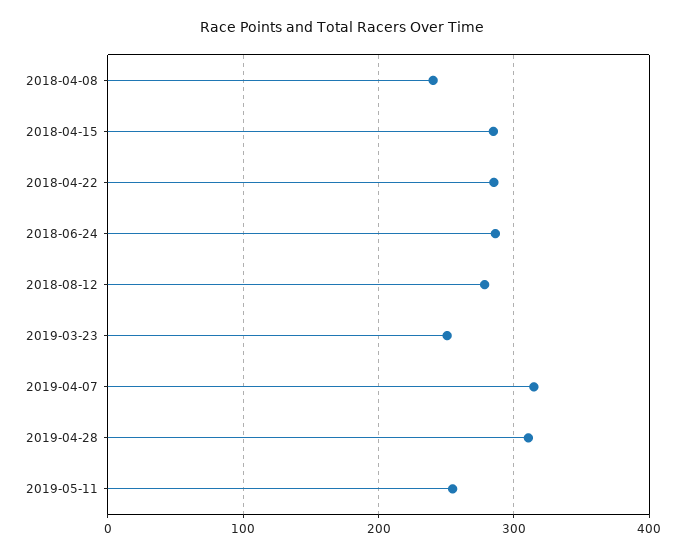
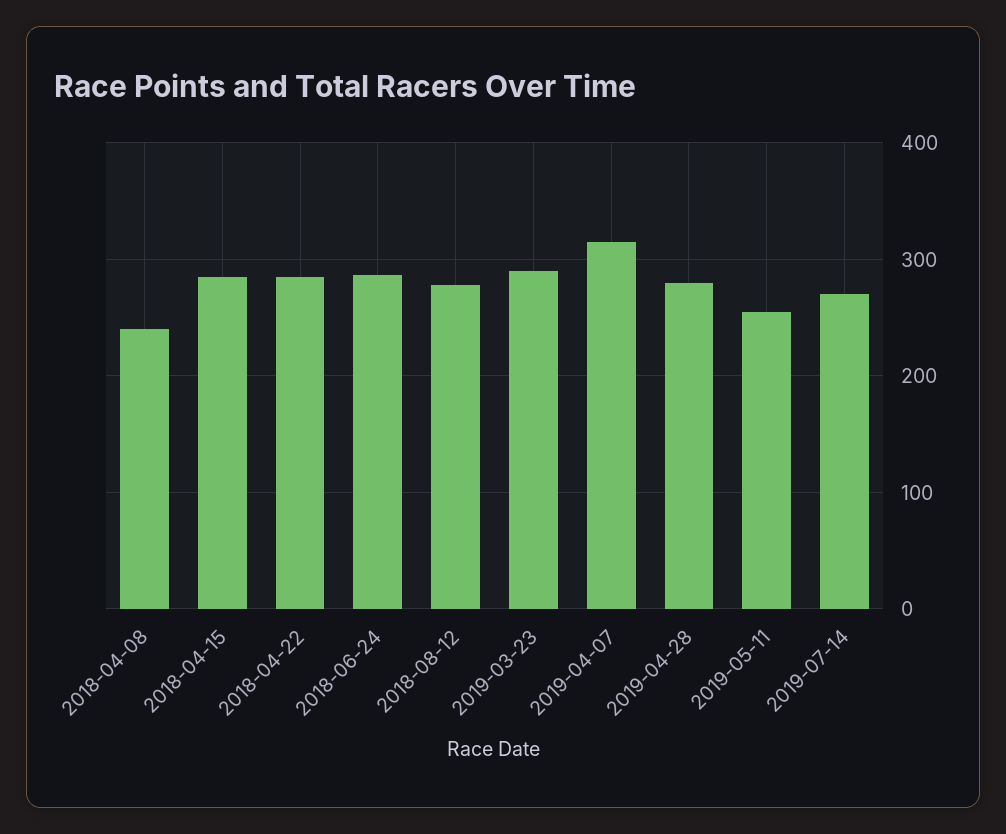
2019-03-23: 250 -> 290
2019-04-28: 310 -> 280
2019-07-14: none -> 270

